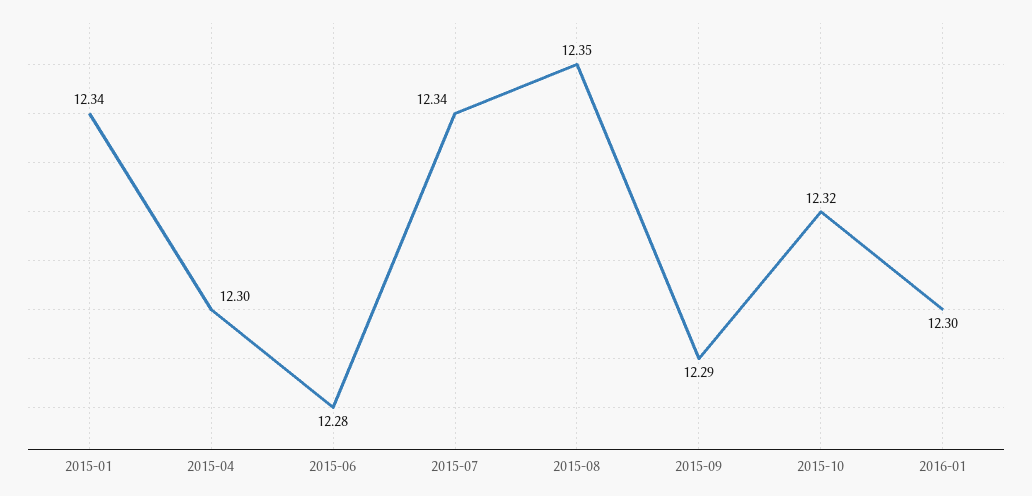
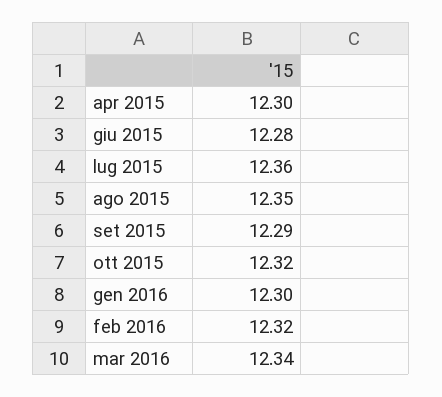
2015-01: 12.34 -> none
2015-07: 12.34 -> 12.36
feb 2016: none -> 12.32
mar 2016: none -> 12.34

